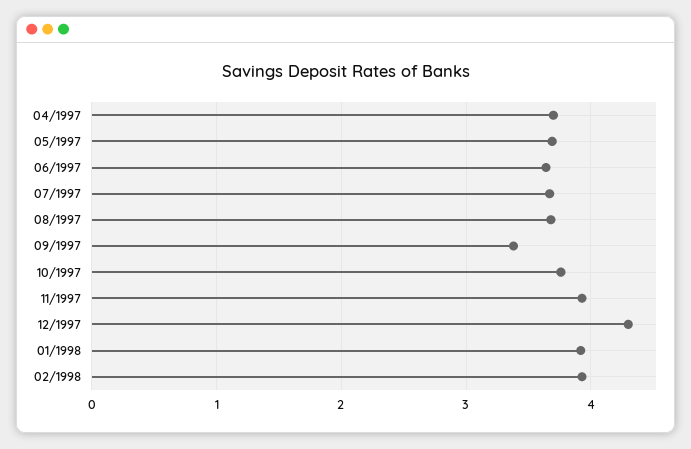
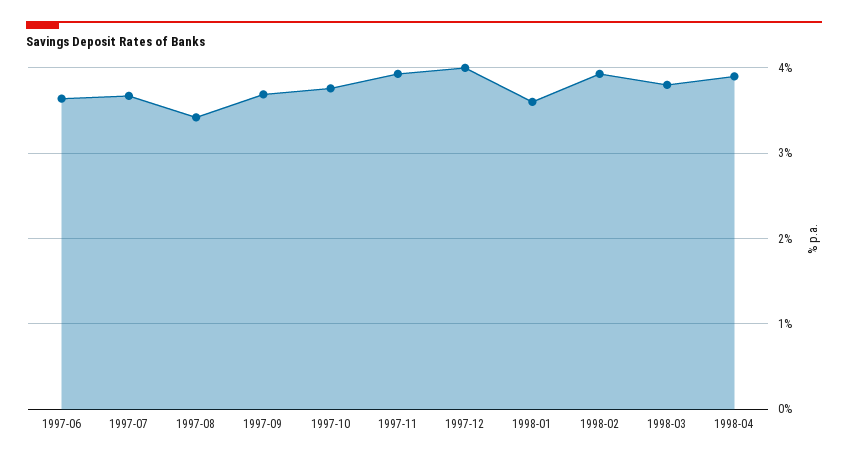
04/1997: 3.7 -> none
05/1997: 3.7 -> none
08/1997: 3.7 -> 3.4
09/1997: 3.4 -> 3.7
12/1997: 4.3 -> 4
01/1998: 3.9 -> 3.6
1998-03: none -> 3.8
1998-04: none -> 3.9

